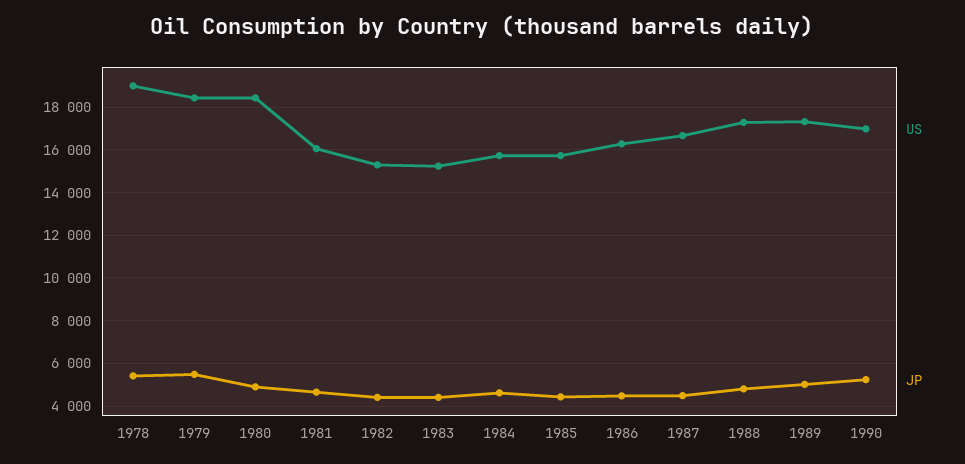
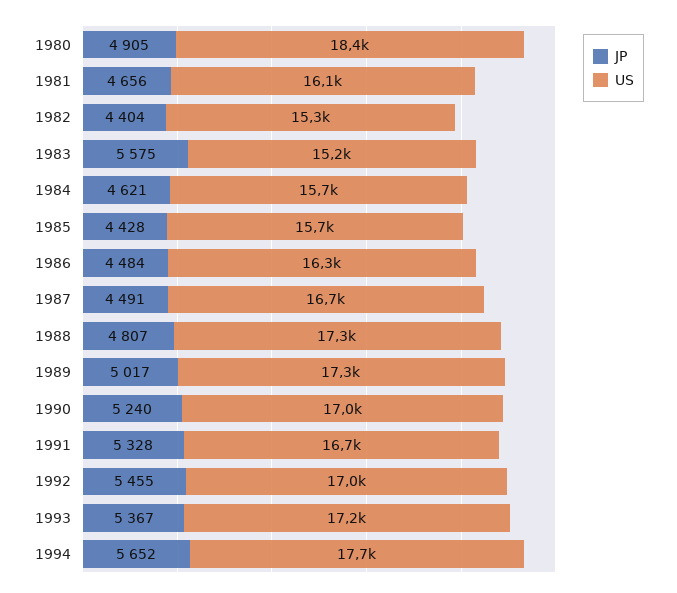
US, 1978: 19000 -> none
JP, 1978: 5500 -> none
US, 1979: 18500 -> none
JP, 1979: 5500 -> none
JP, 1983: 4500 -> 5575
JP, 1991: none -> 5328
US, 1991: none -> 16700
JP, 1992: none -> 5455
US, 1992: none -> 17000
JP, 1993: none -> 5367
US, 1993: none -> 17200
JP, 1994: none -> 5652
US, 1994: none -> 17700

